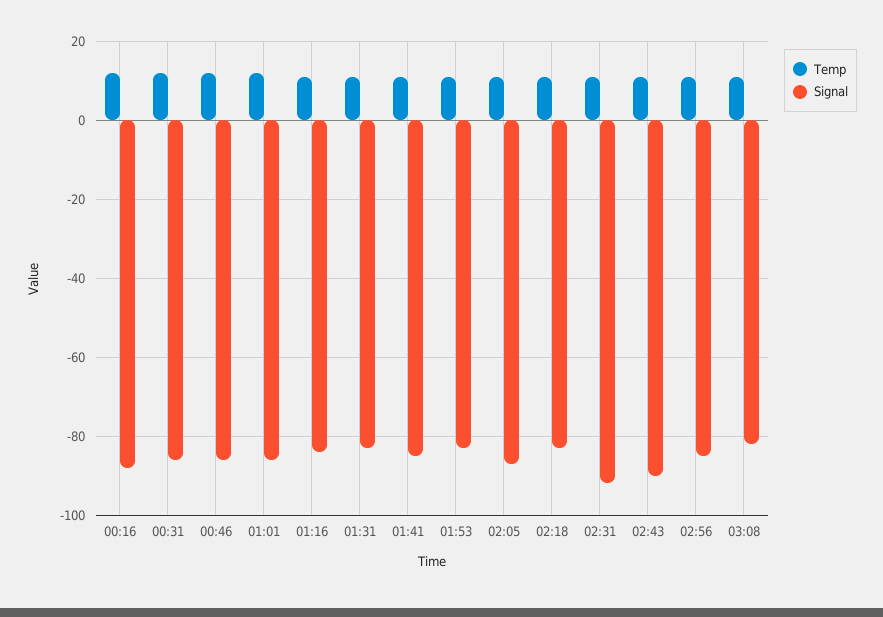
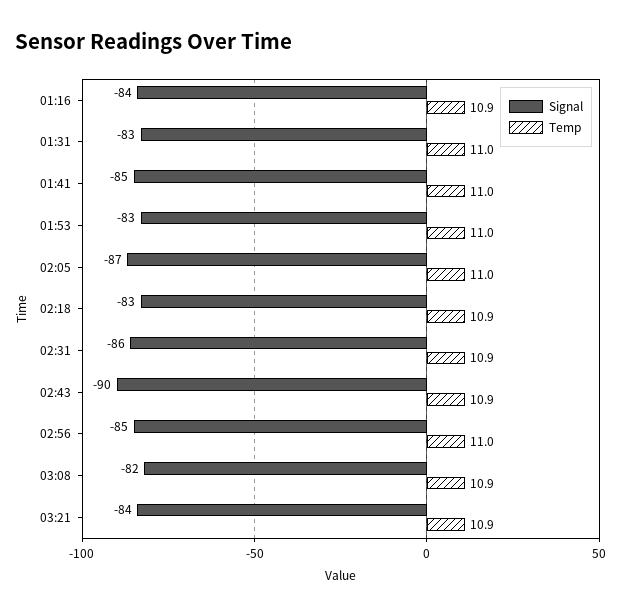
Temp, 00:16: 12 -> none
Signal, 00:16: -88 -> none
Temp, 00:31: 12 -> none
Signal, 00:31: -86 -> none
Temp, 00:46: 12 -> none
Signal, 00:46: -86 -> none
Temp, 01:01: 12 -> none
Signal, 01:01: -86 -> none
Signal, 02:31: -92 -> -86
Signal, 03:21: none -> -84
Temp, 03:21: none -> 10.9

